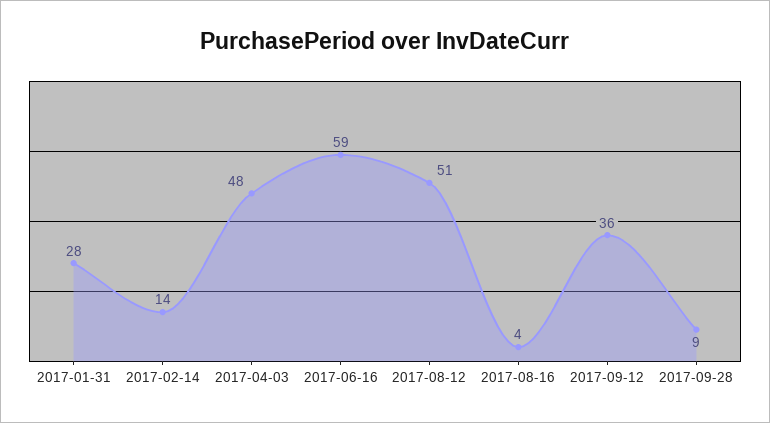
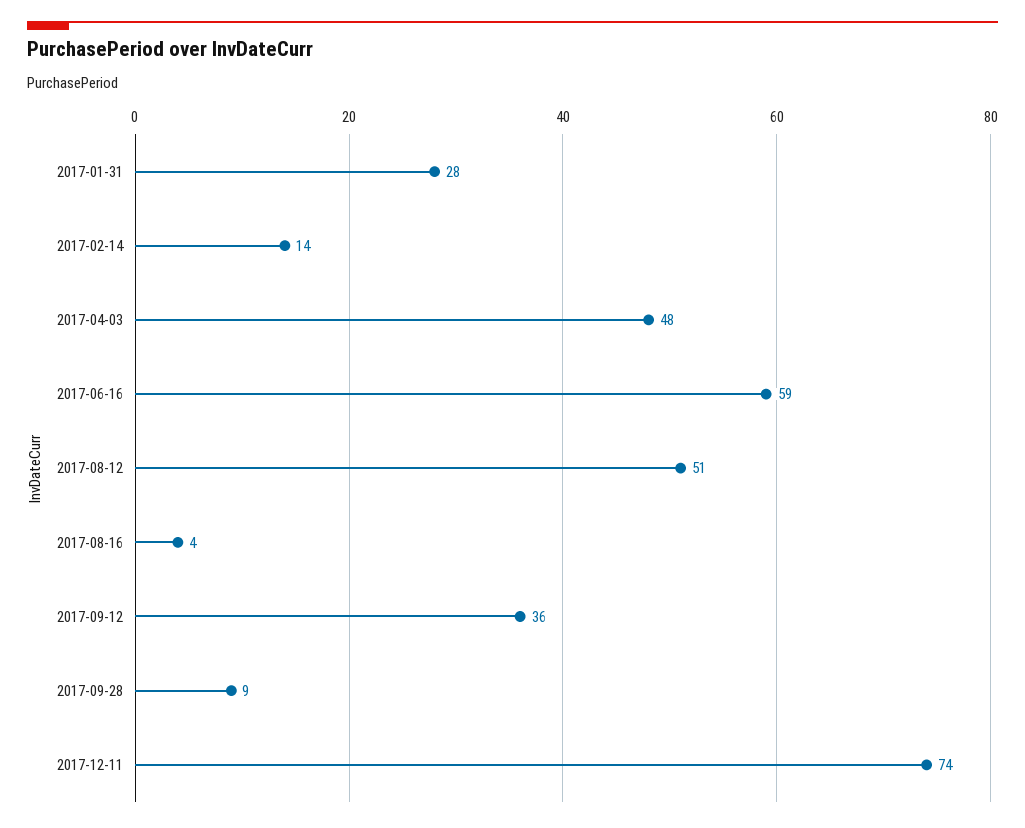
2017-12-11: none -> 74

